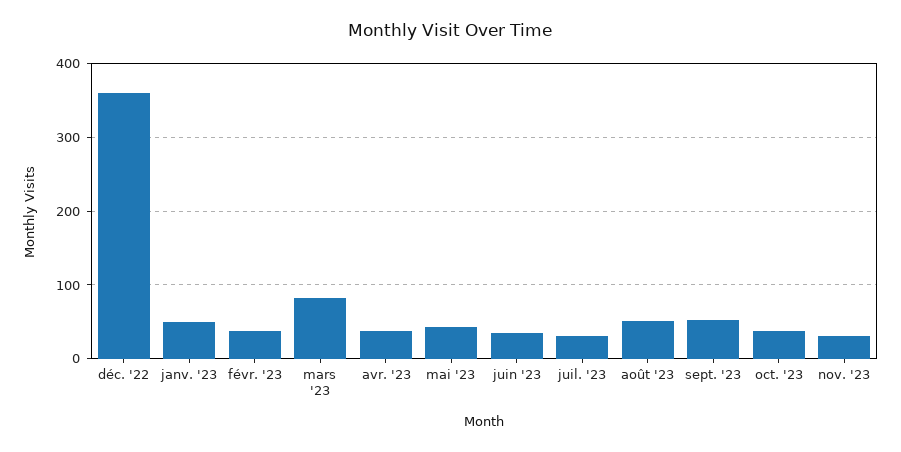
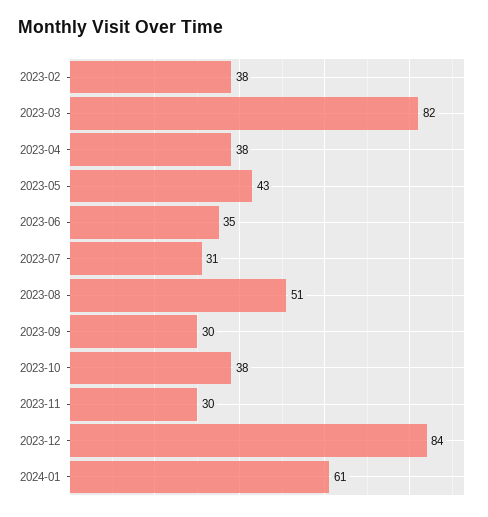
déc. '22: 360 -> none
janv. '23: 50 -> none
sept. '23: 50 -> 30
2023-12: none -> 84
2024-01: none -> 61

